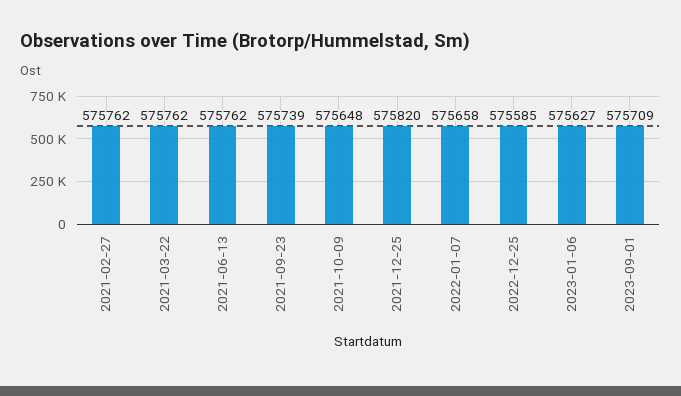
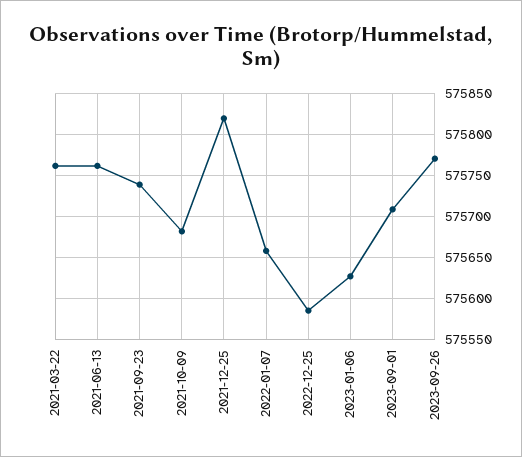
2021-02-27: 575762 -> none
2021-10-09: 575648 -> 575680
2023-09-26: none -> 575770

